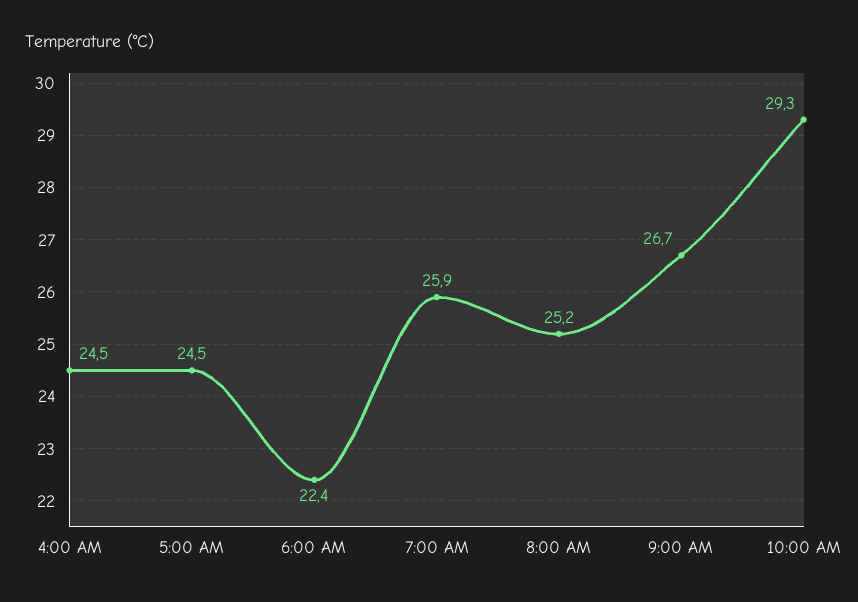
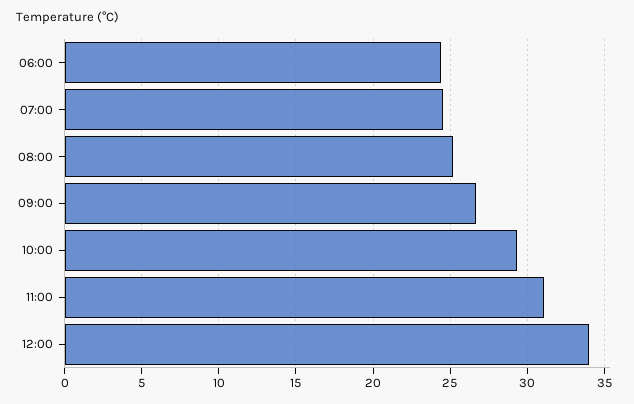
4:00 AM: 24.5 -> none
5:00 AM: 24.5 -> none
6:00 AM: 22.4 -> 24.5
7:00 AM: 25.9 -> 24.5
11:00: none -> 31
12:00: none -> 34

